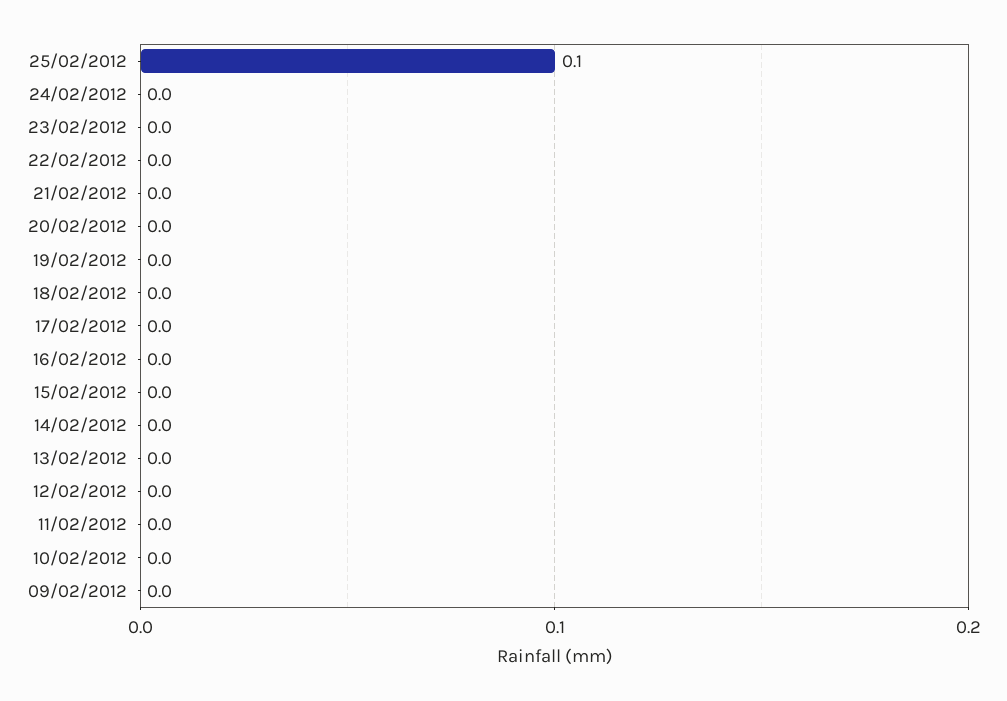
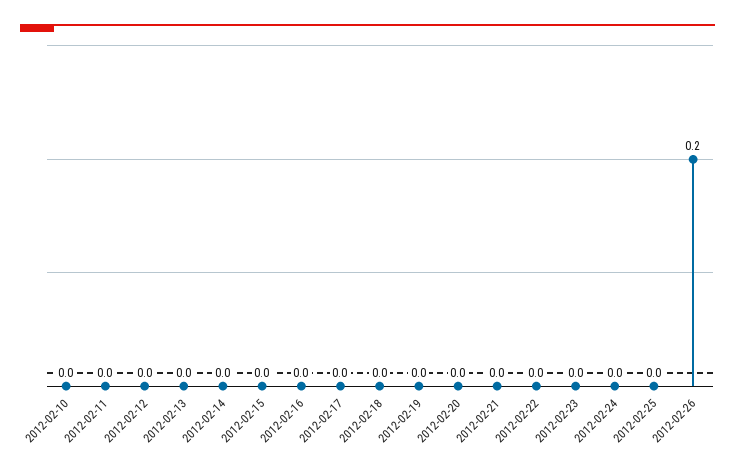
25/02/2012: 0.1 -> 0
09/02/2012: 0 -> none
2012-02-26: none -> 0.2

